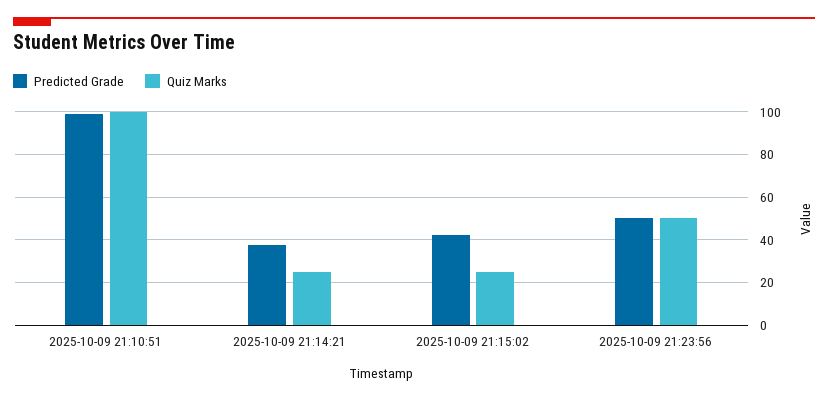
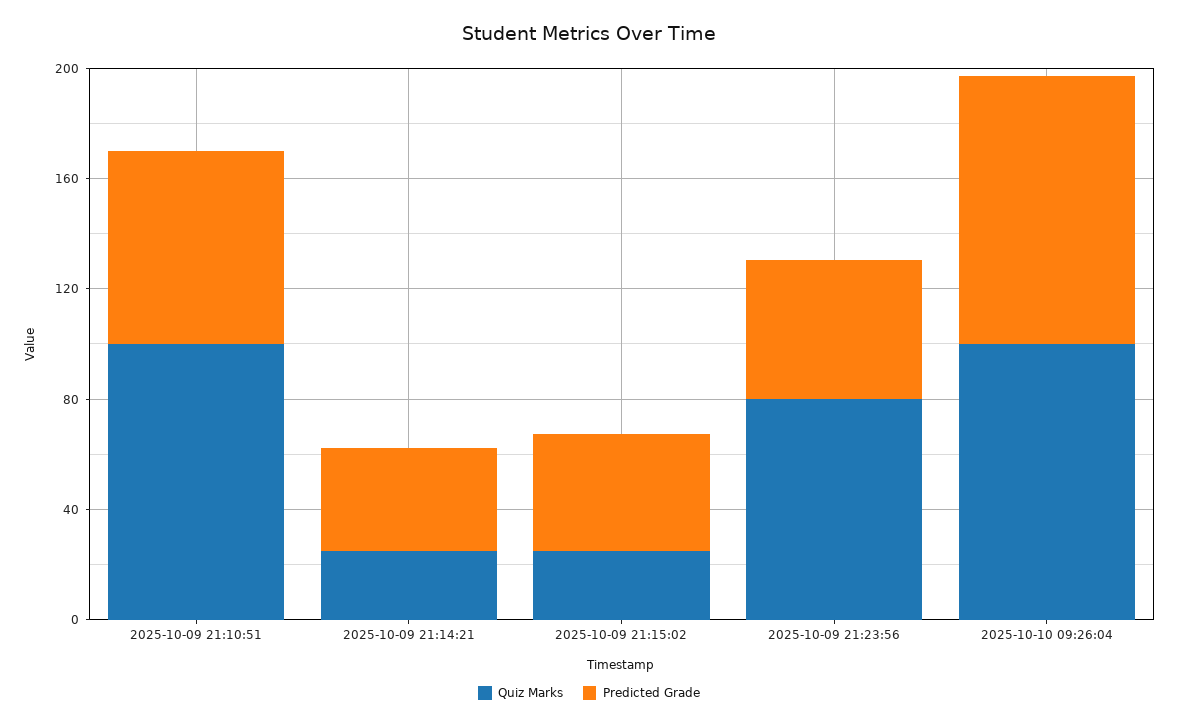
Predicted Grade, 2025-10-09 21:10:51: 100 -> 70
Quiz Marks, 2025-10-09 21:23:56: 50 -> 80
Quiz Marks, 2025-10-10 09:26:04: none -> 100
Predicted Grade, 2025-10-10 09:26:04: none -> 100

